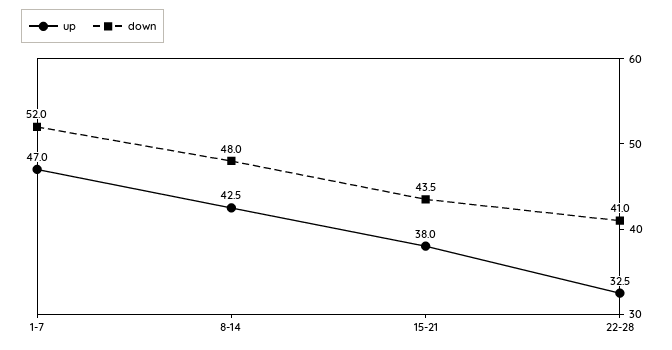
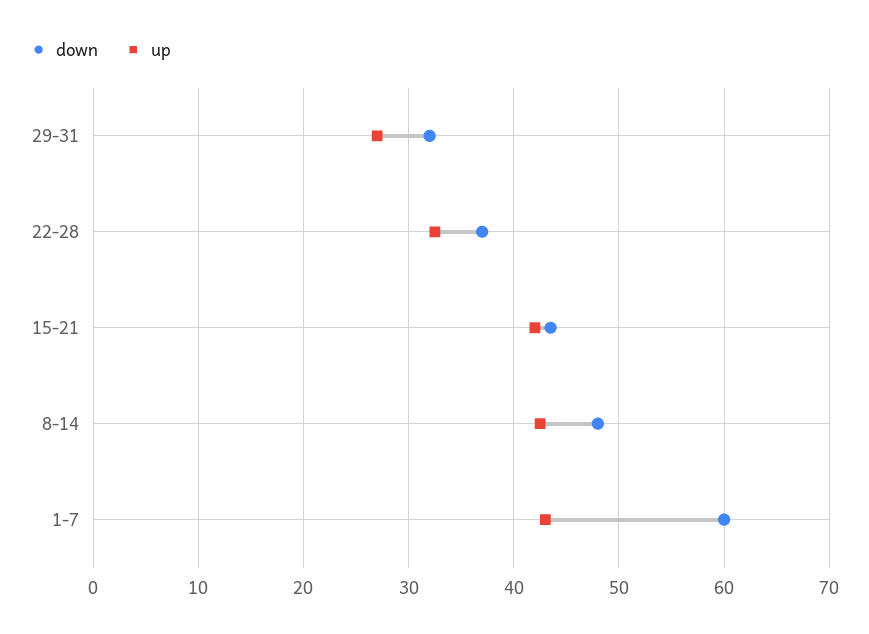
up, 1-7: 47 -> 43
down, 1-7: 52 -> 60
up, 15-21: 38 -> 42
down, 22-28: 41 -> 37
down, 29-31: none -> 32
up, 29-31: none -> 27

